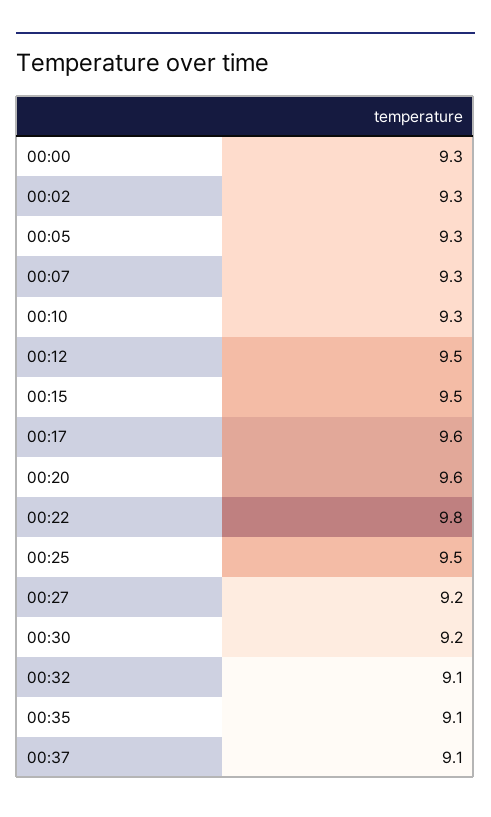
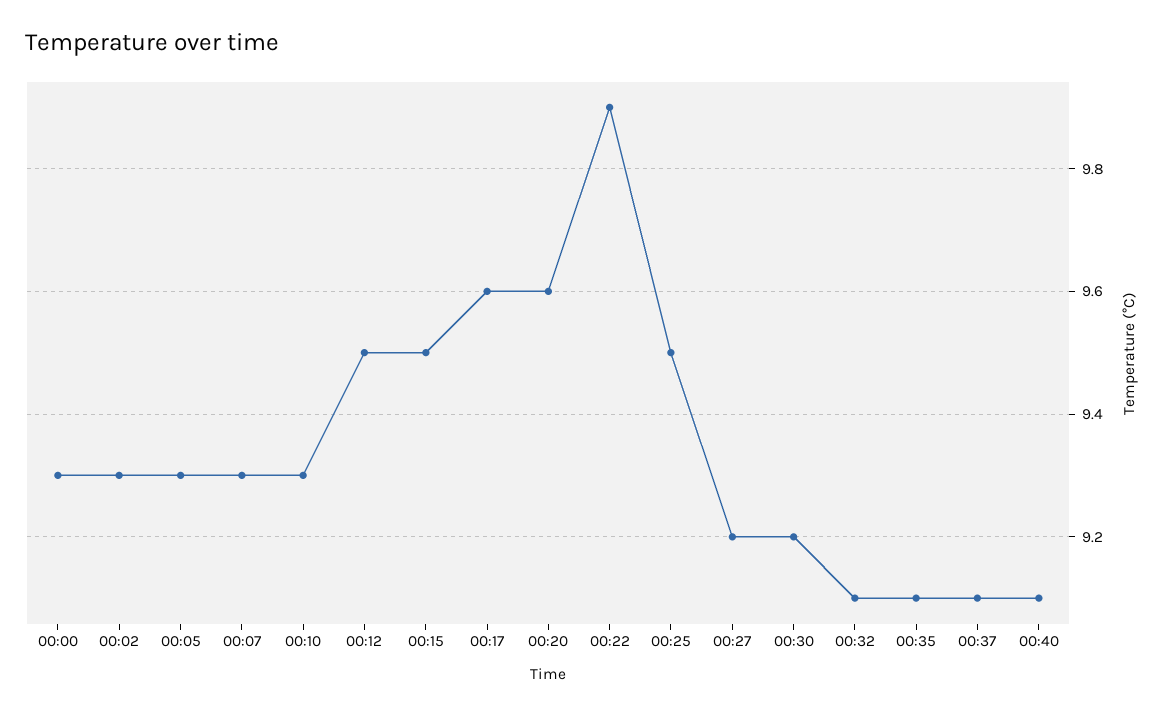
00:22: 9.8 -> 9.9
00:40: none -> 9.1

